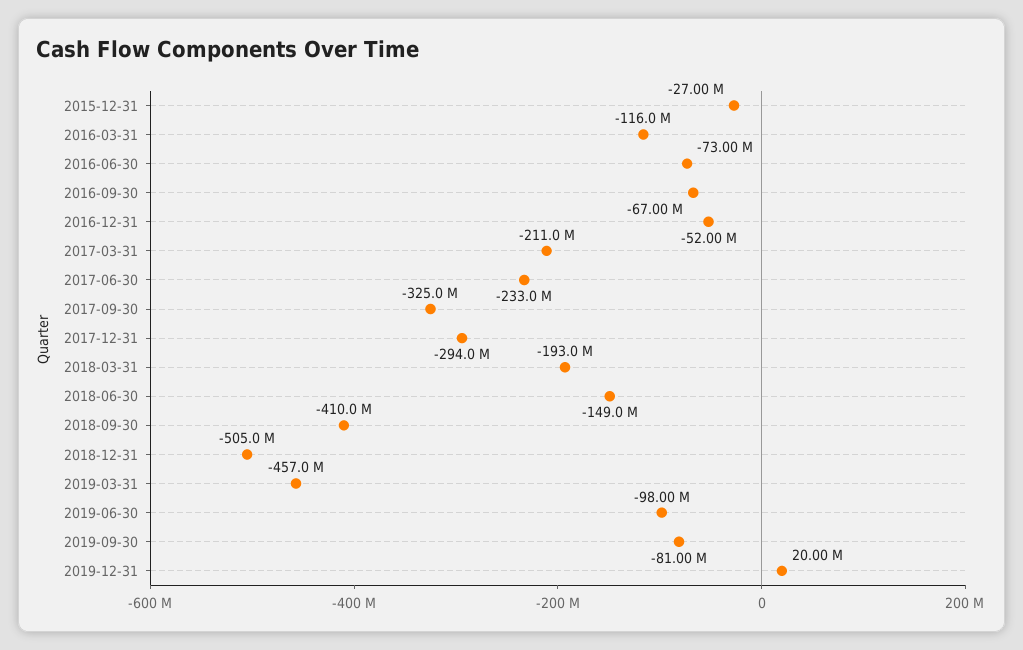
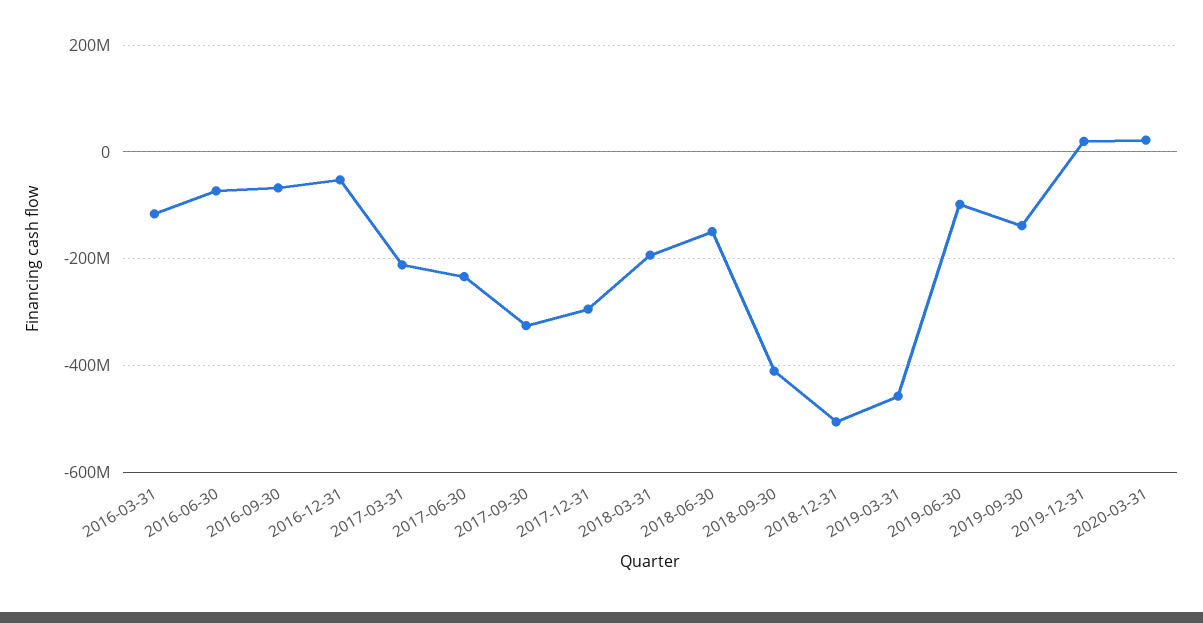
2015-12-31: -27000000 -> none
2019-09-30: -81000000 -> -140000000
2020-03-31: none -> 20000000

